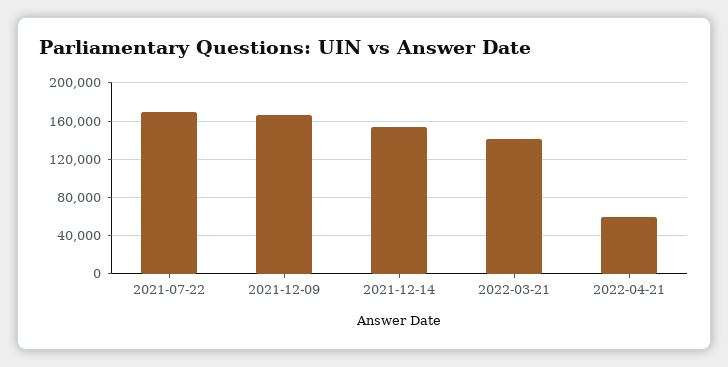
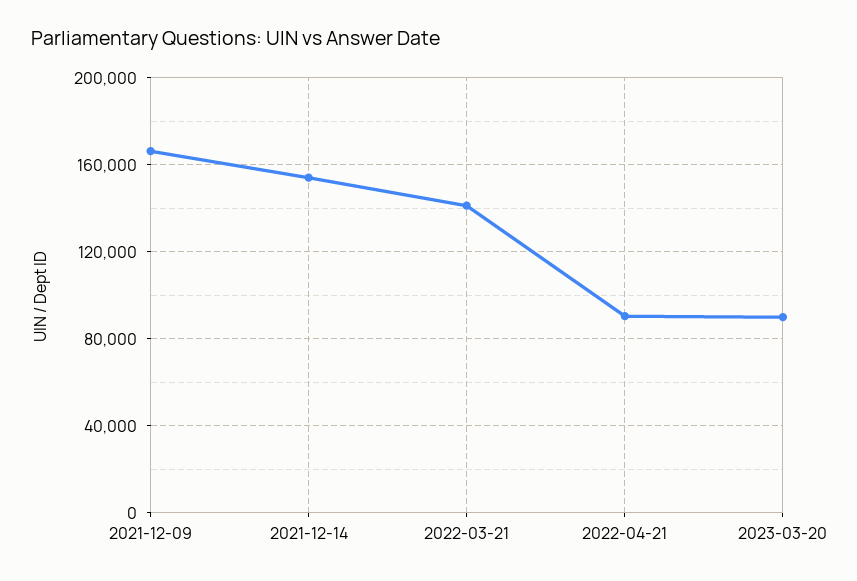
2021-07-22: 170000 -> none
2022-04-21: 60000 -> 90000
2023-03-20: none -> 90000

